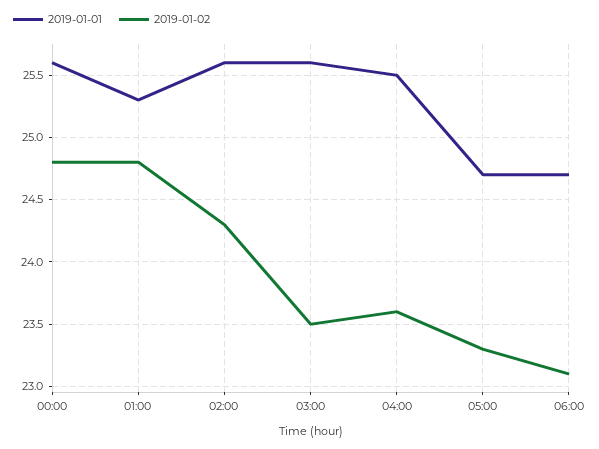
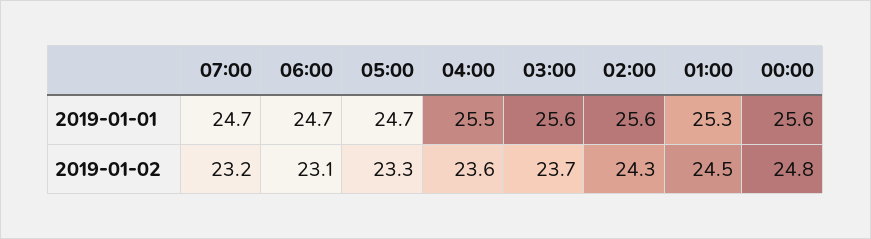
2019-01-02, 01:00: 24.8 -> 24.5
2019-01-02, 03:00: 23.5 -> 23.7
2019-01-01, 07:00: none -> 24.7
2019-01-02, 07:00: none -> 23.2

